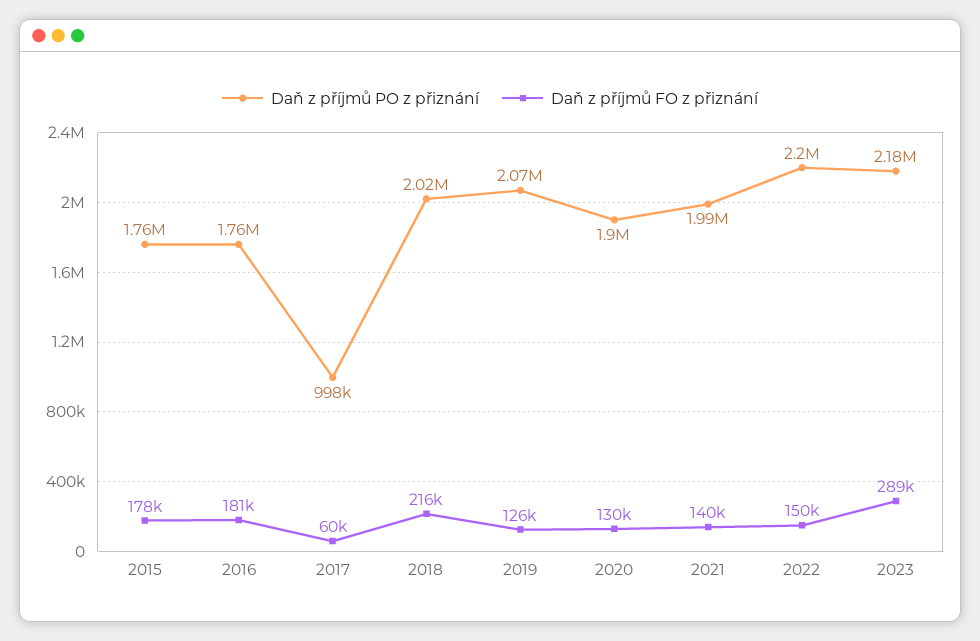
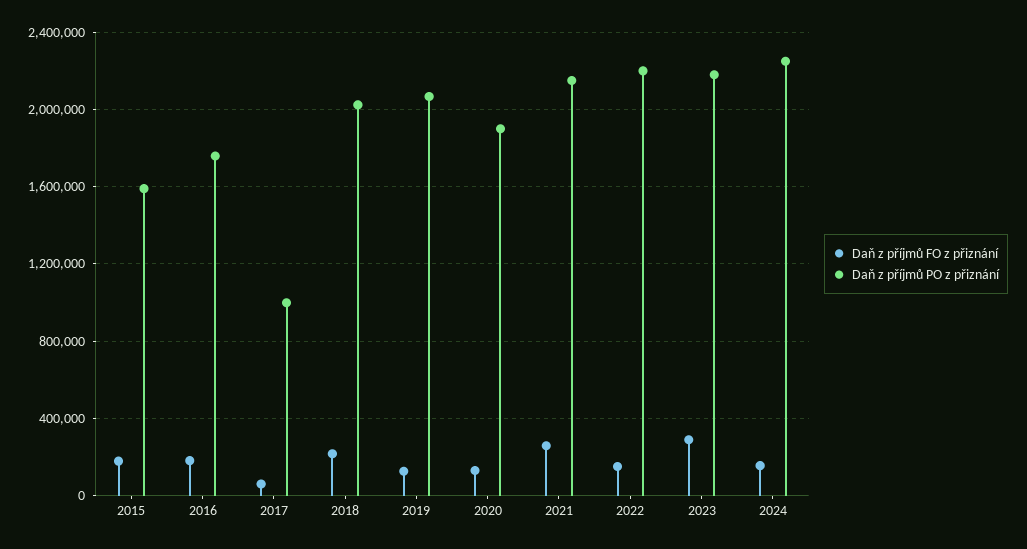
Daň z příjmů PO z přiznání, 2015: 1760000 -> 1600000
Daň z příjmů PO z přiznání, 2021: 1990000 -> 2150000
Daň z příjmů FO z přiznání, 2021: 140000 -> 250000
Daň z příjmů FO z přiznání, 2024: none -> 150000
Daň z příjmů PO z přiznání, 2024: none -> 2250000

